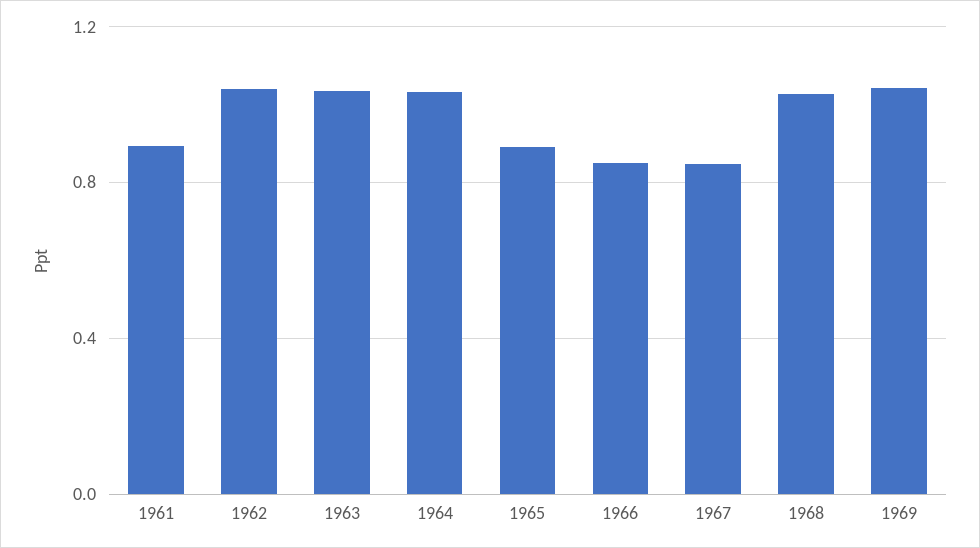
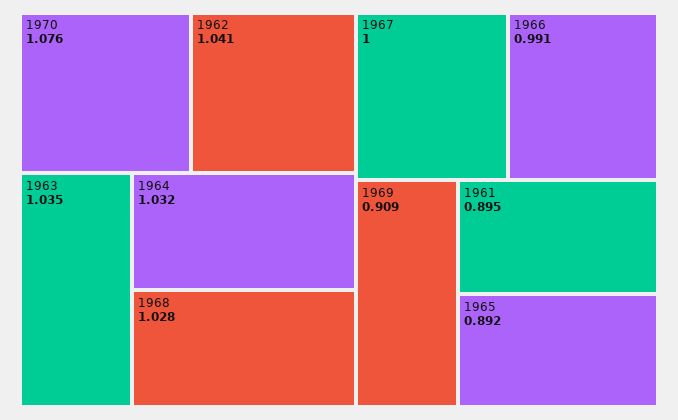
1966: 0.85 -> 0.991
1967: 0.85 -> 1
1969: 1.05 -> 0.909
1970: none -> 1.076

